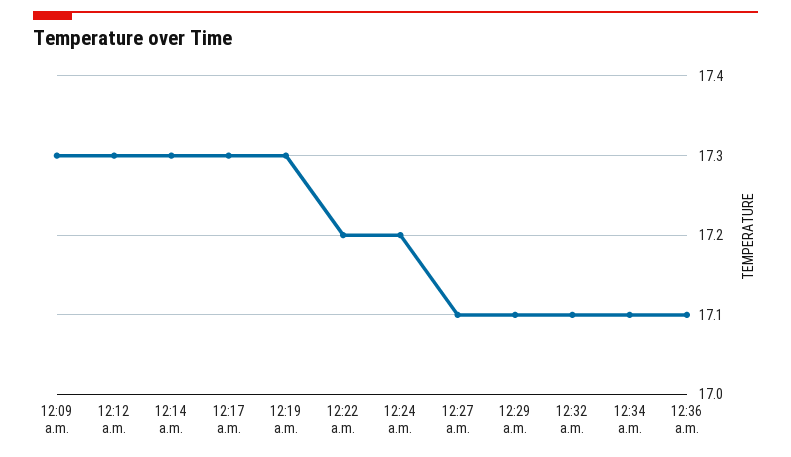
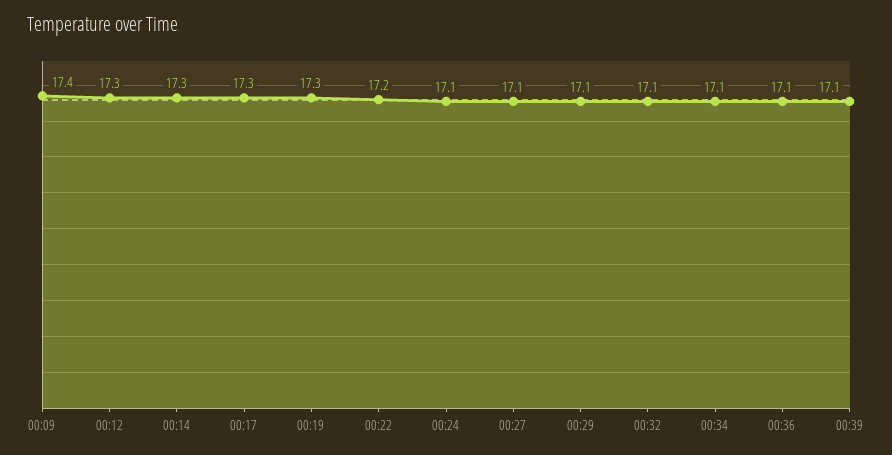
12:09 a.m.: 17.3 -> 17.4
12:24 a.m.: 17.2 -> 17.1
00:39: none -> 17.1

